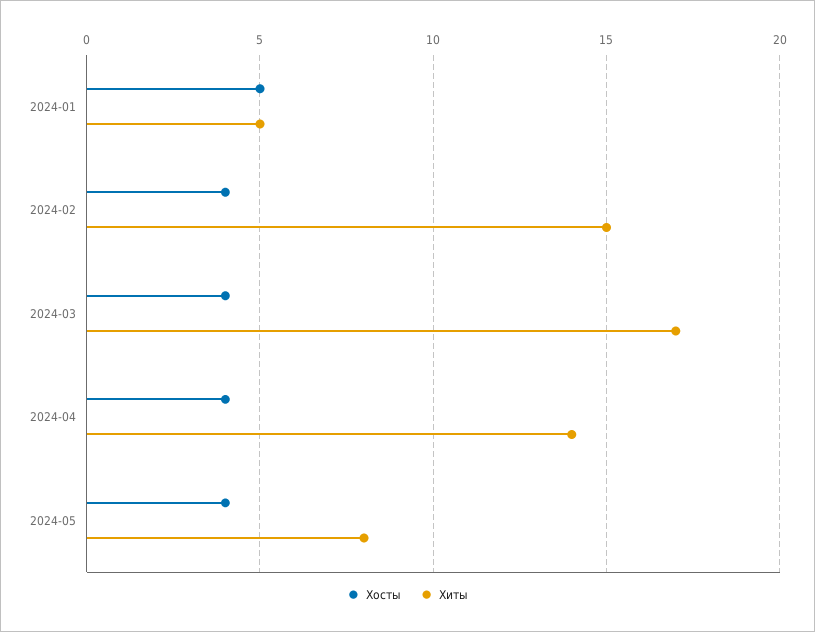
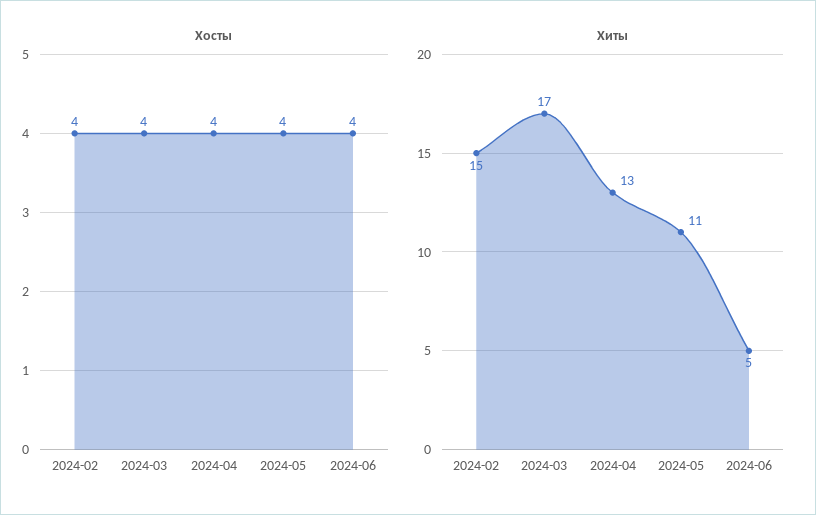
Хосты, 2024-01: 5 -> none
Хиты, 2024-01: 5 -> none
Хиты, 2024-04: 14 -> 13
Хиты, 2024-05: 8 -> 11
Хосты, 2024-06: none -> 4
Хиты, 2024-06: none -> 5

